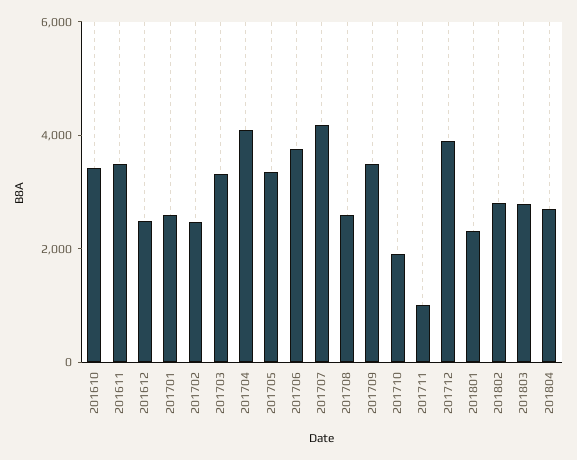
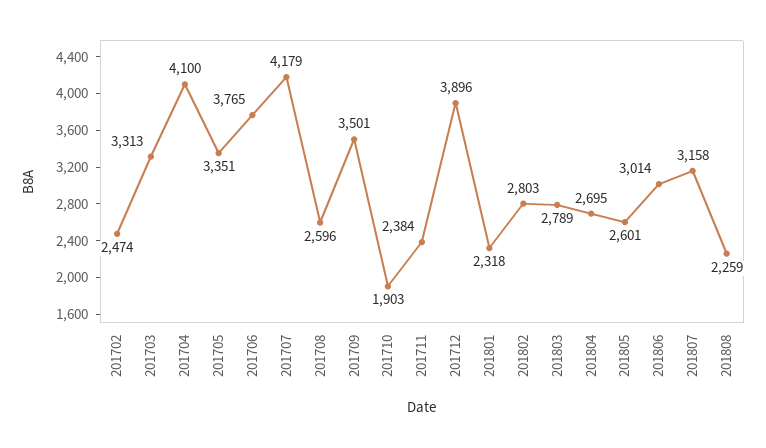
201610: 3500 -> none
201611: 3500 -> none
201612: 2500 -> none
201701: 2500 -> none
201711: 1000 -> 2384
201805: none -> 2601
201806: none -> 3014
201807: none -> 3158
201808: none -> 2259

